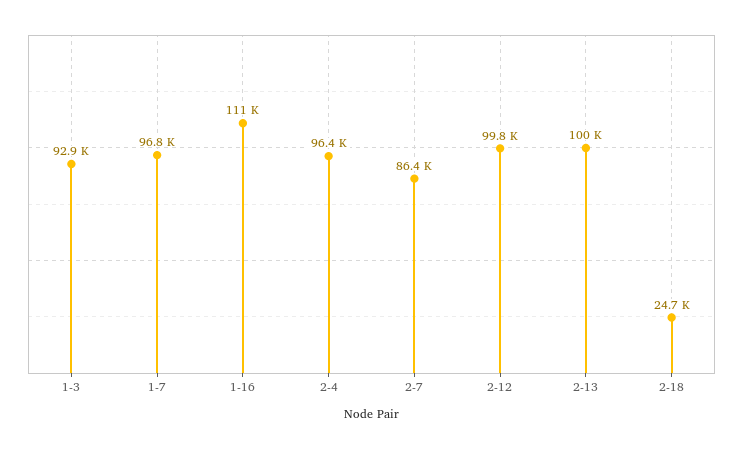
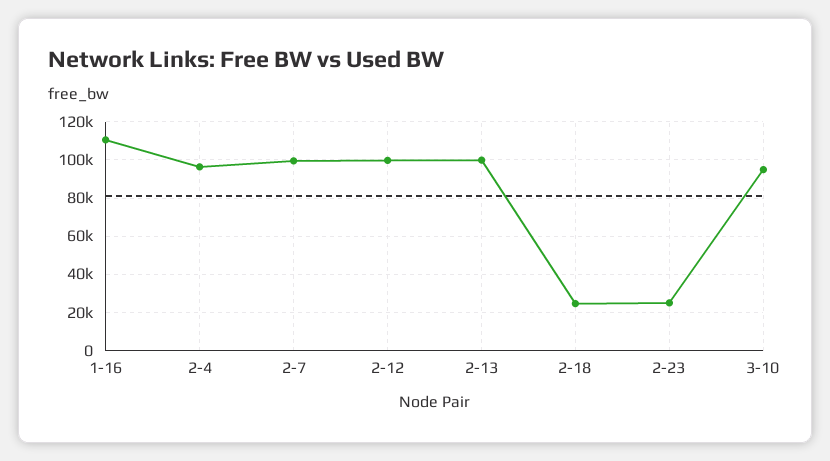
1-3: 92900 -> none
1-7: 96800 -> none
2-7: 86400 -> 100000
2-23: none -> 25000
3-10: none -> 95000

